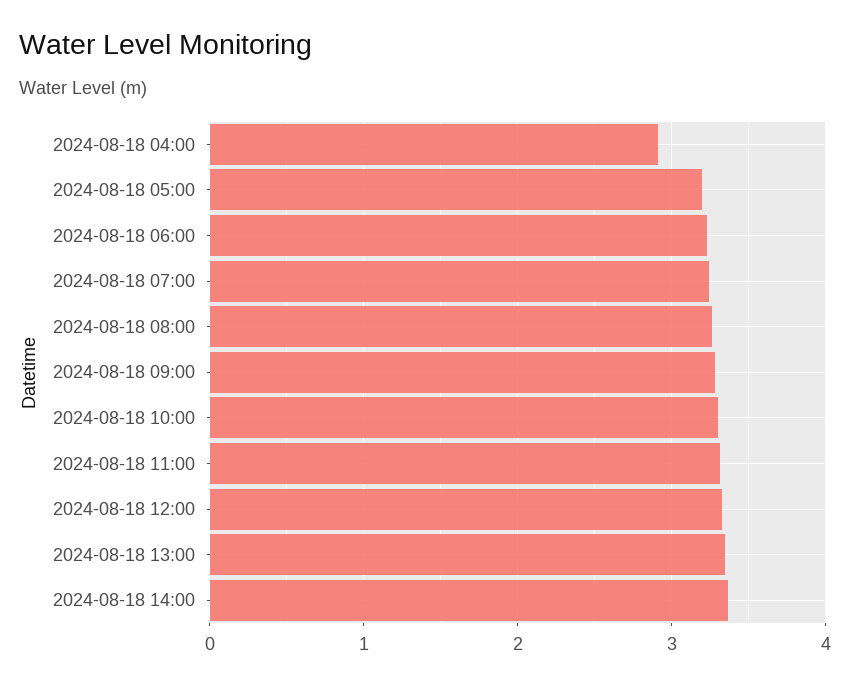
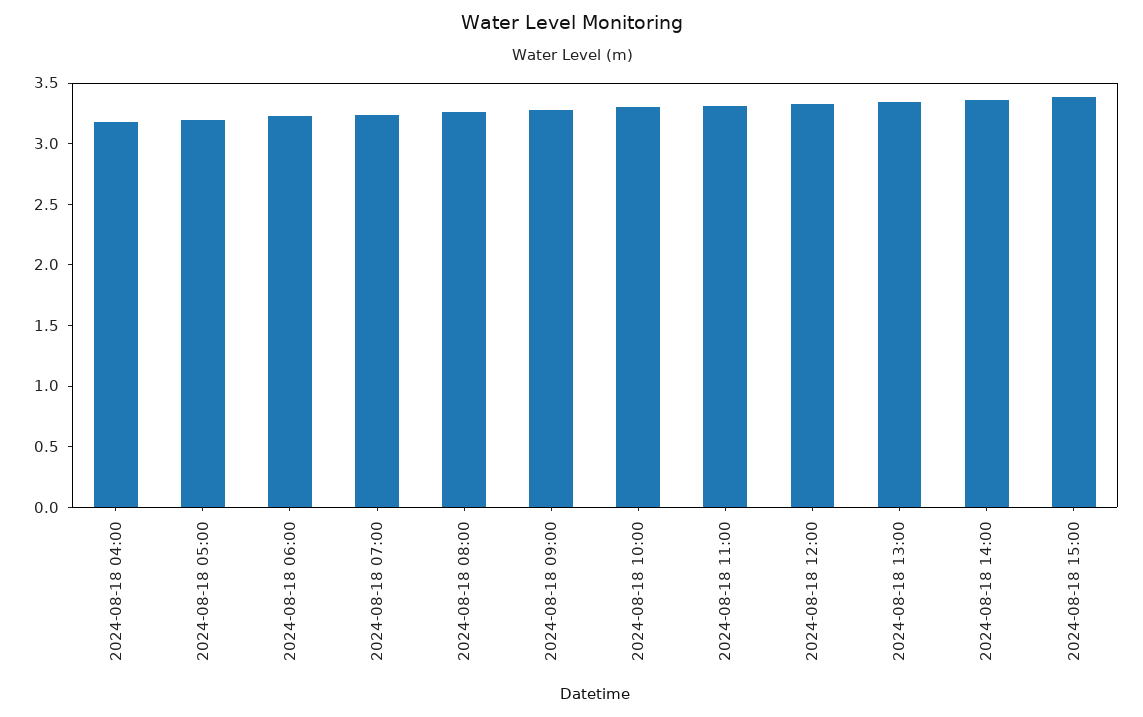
2024-08-18 04:00: 2.9 -> 3.2
2024-08-18 15:00: none -> 3.4

